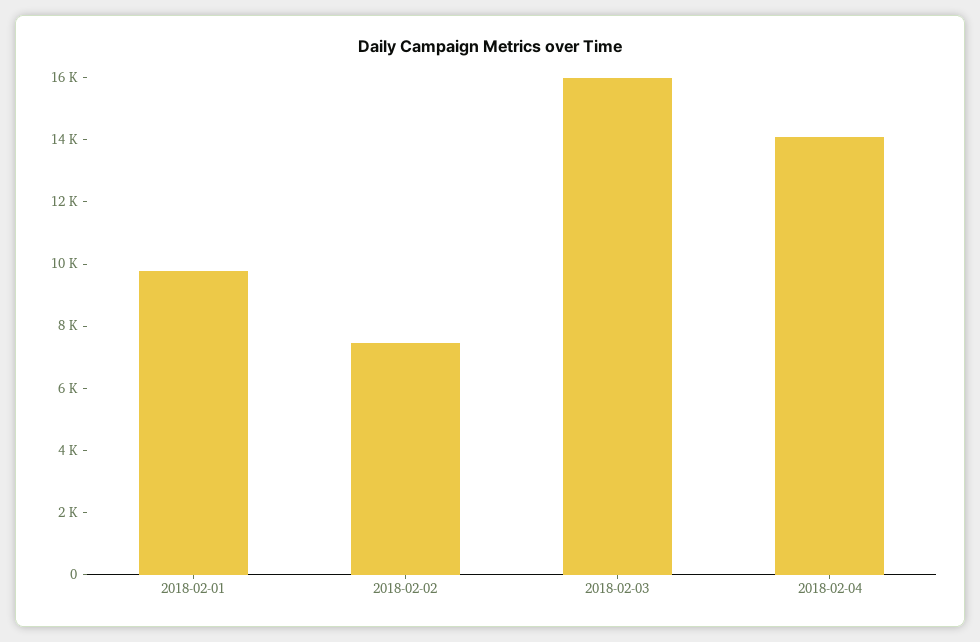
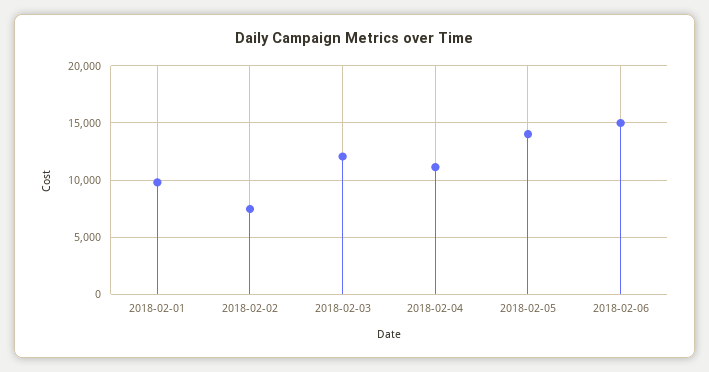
2018-02-03: 16000 -> 12000
2018-02-04: 14000 -> 11000
2018-02-05: none -> 14000
2018-02-06: none -> 15000

